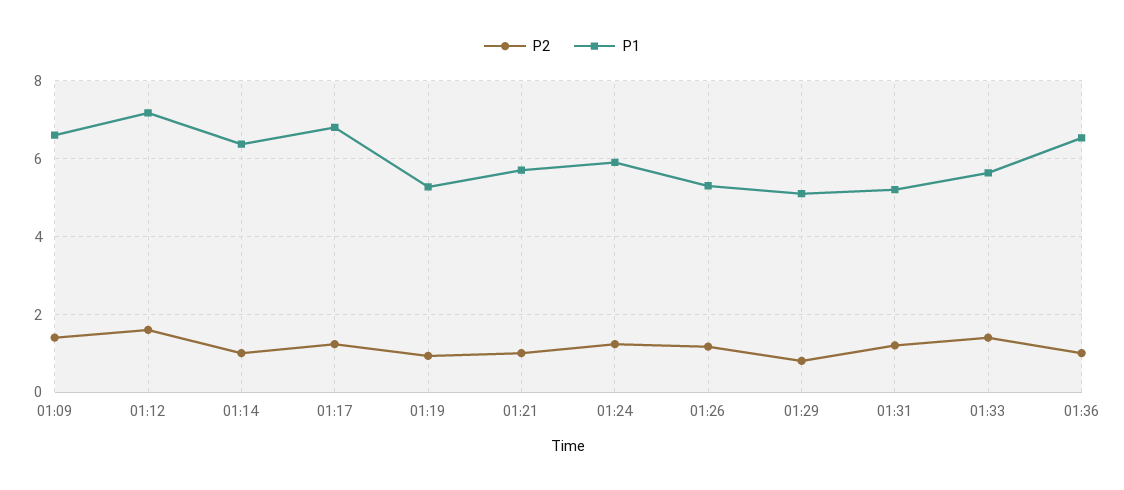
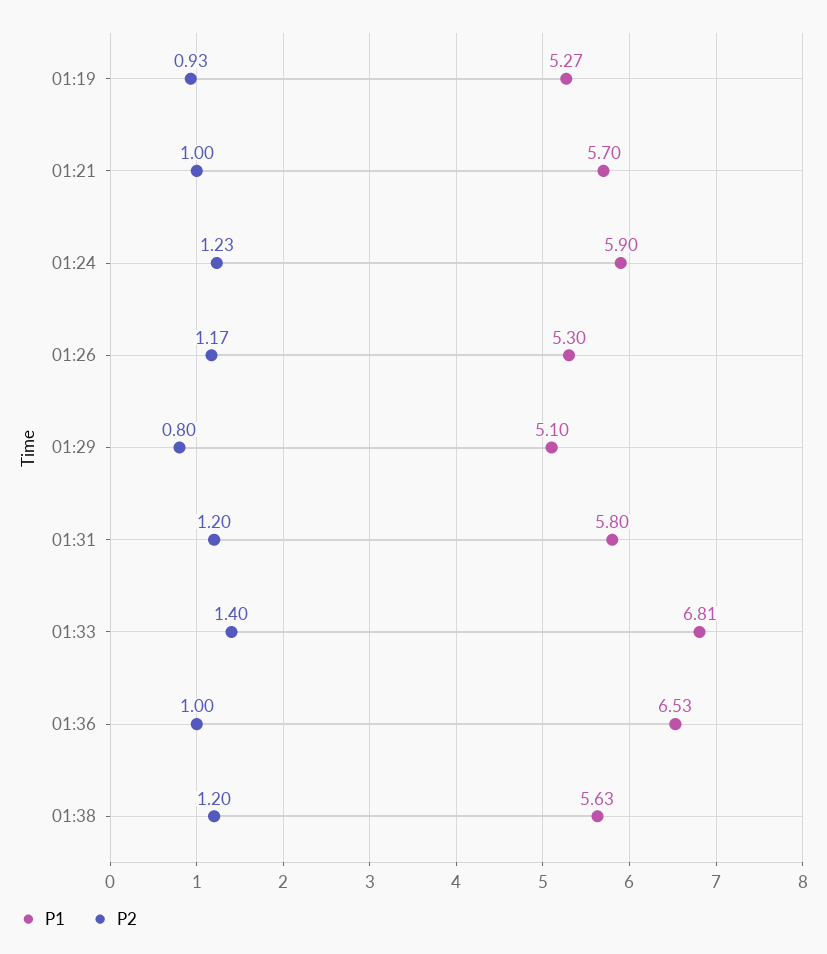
P2, 01:09: 1.4 -> none
P1, 01:09: 6.6 -> none
P2, 01:12: 1.6 -> none
P1, 01:12: 7.2 -> none
P2, 01:14: 1 -> none
P1, 01:14: 6.4 -> none
P2, 01:17: 1.2 -> none
P1, 01:17: 6.8 -> none
P1, 01:31: 5.2 -> 5.8
P1, 01:33: 5.6 -> 6.81
P1, 01:38: none -> 5.63
P2, 01:38: none -> 1.2

